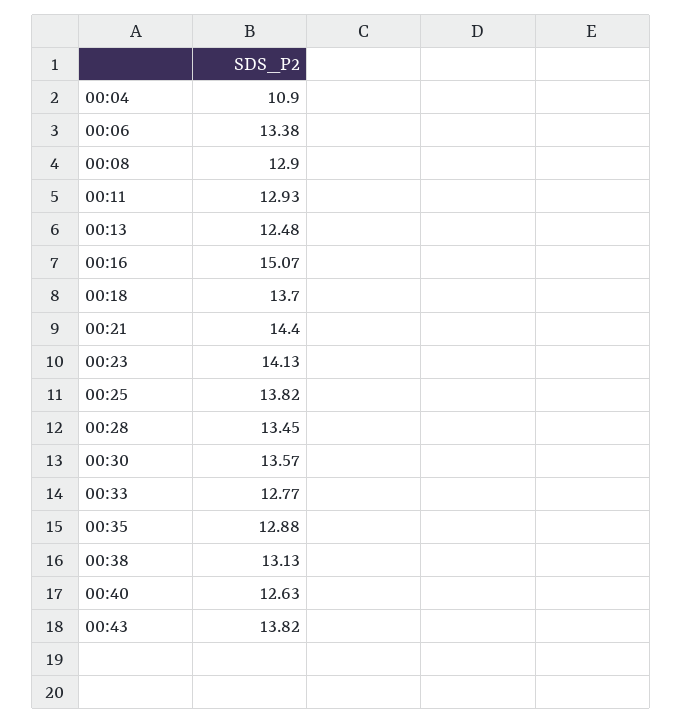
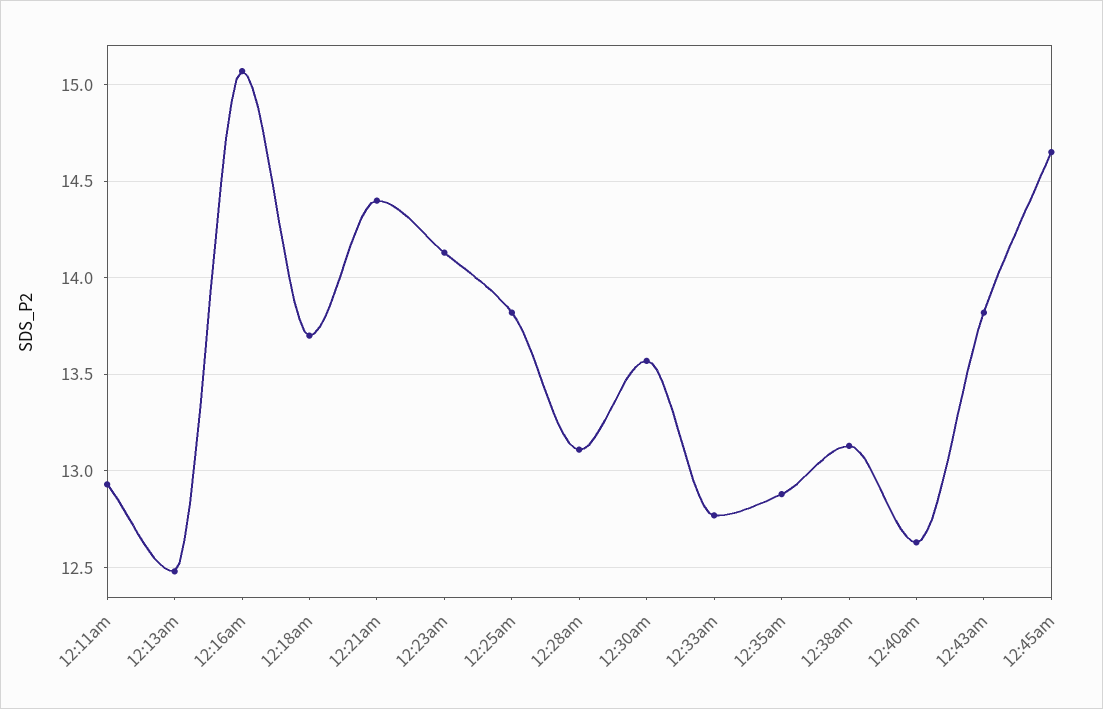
00:04: 10.9 -> none
00:06: 13.38 -> none
00:08: 12.9 -> none
00:28: 13.45 -> 13.1
12:45am: none -> 14.65

